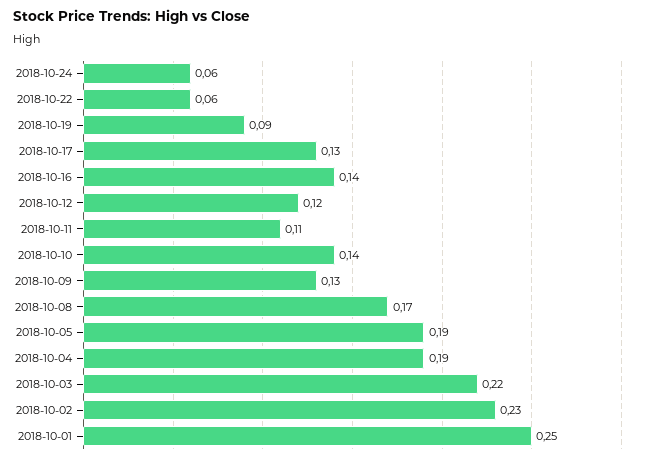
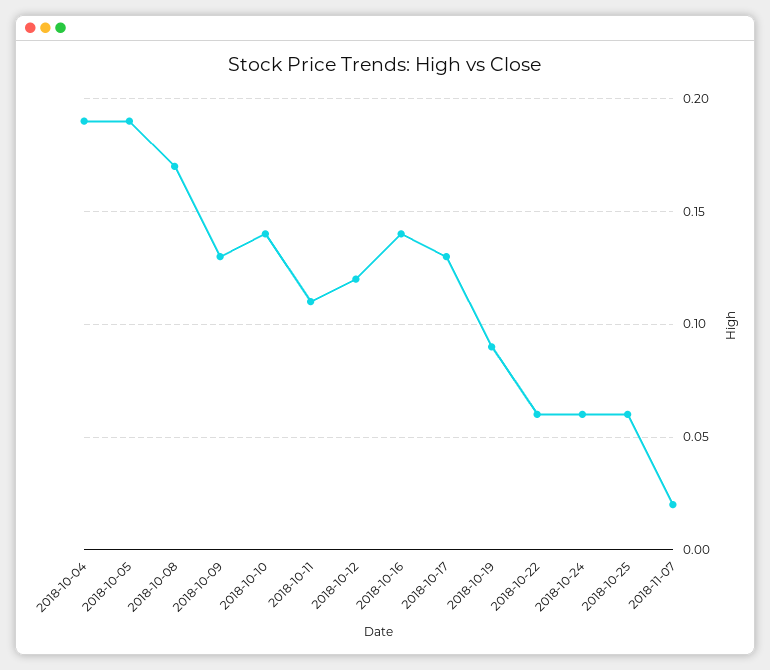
2018-10-03: 0.22 -> none
2018-10-02: 0.23 -> none
2018-10-01: 0.25 -> none
2018-10-25: none -> 0.06
2018-11-07: none -> 0.02

